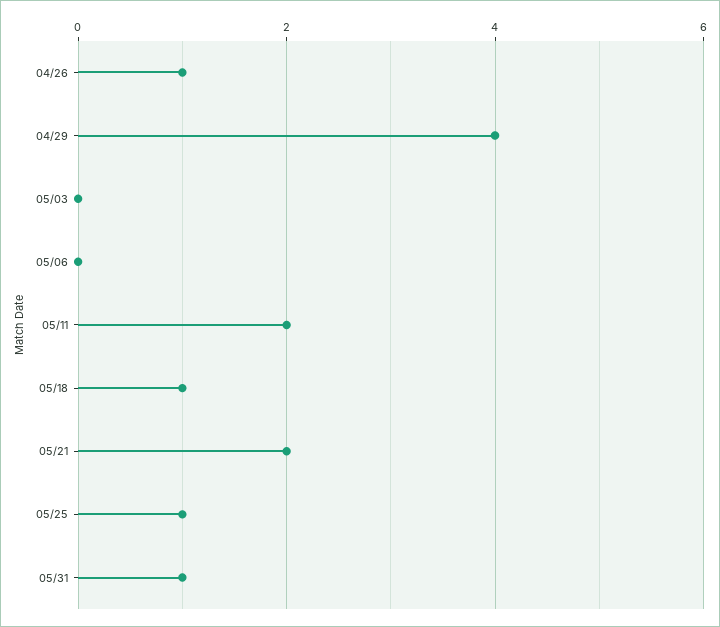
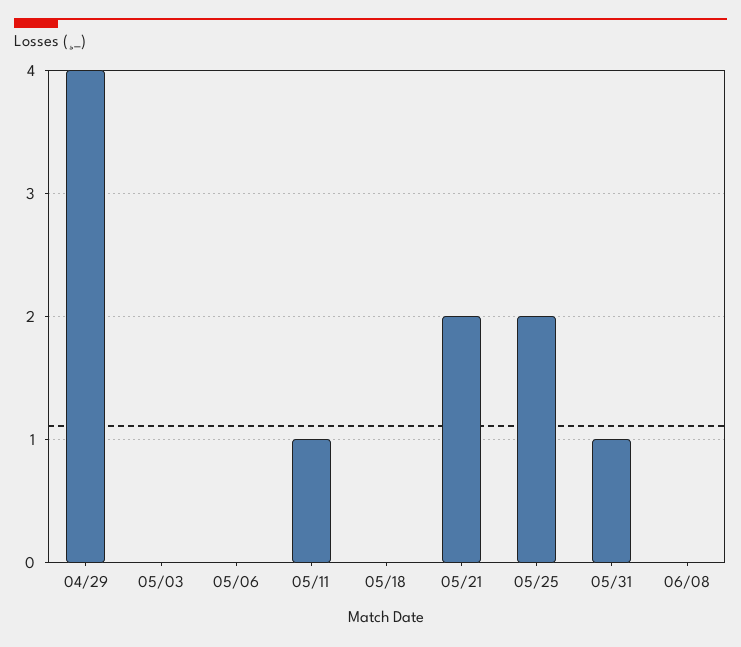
04/26: 1 -> none
05/11: 2 -> 1
05/18: 1 -> 0
05/25: 1 -> 2
06/08: none -> 0

